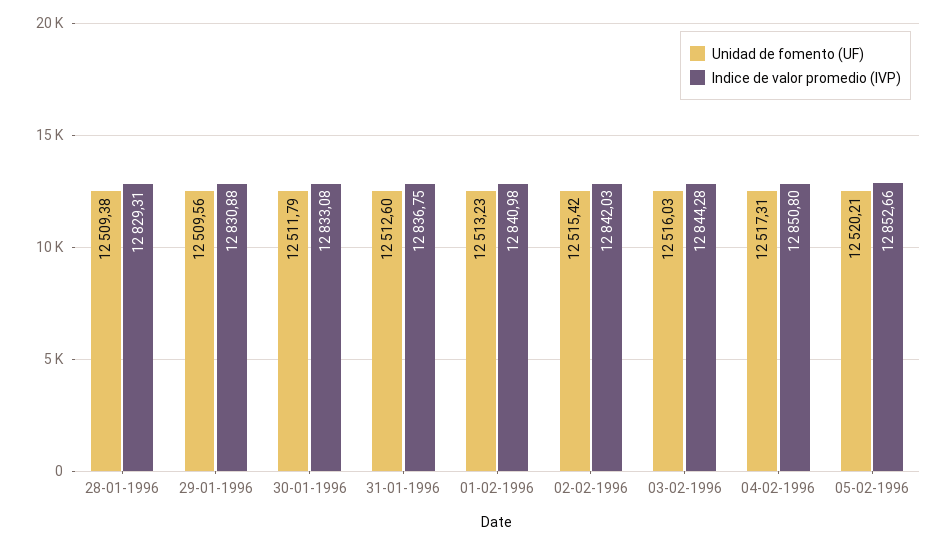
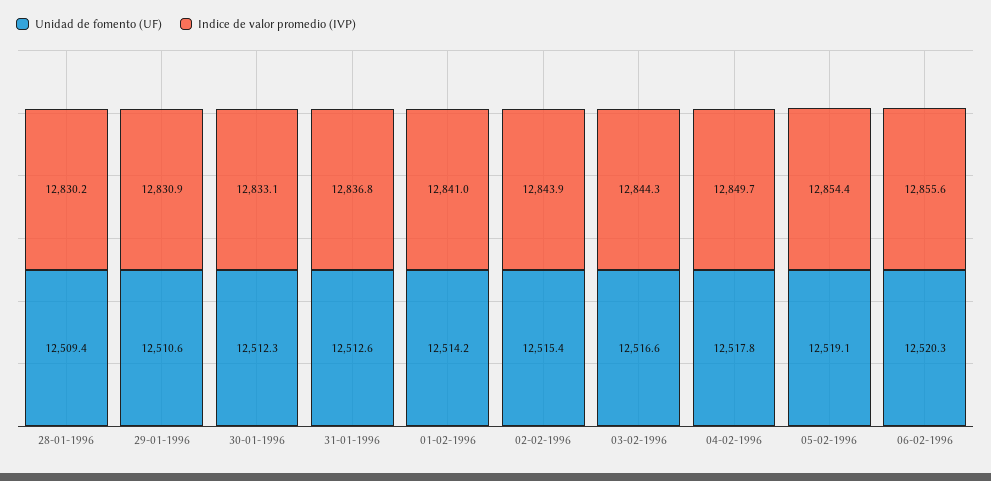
Indice de valor promedio (IVP), 28-01-1996: 12829.31 -> 12830.2
Unidad de fomento (UF), 29-01-1996: 12509.56 -> 12510.6
Unidad de fomento (UF), 30-01-1996: 12511.79 -> 12512.3
Unidad de fomento (UF), 01-02-1996: 12513.23 -> 12514.2
Indice de valor promedio (IVP), 02-02-1996: 12842.03 -> 12843.9
Unidad de fomento (UF), 03-02-1996: 12516.03 -> 12516.6
Unidad de fomento (UF), 04-02-1996: 12517.31 -> 12517.8
Indice de valor promedio (IVP), 04-02-1996: 12850.8 -> 12849.7
Unidad de fomento (UF), 05-02-1996: 12520.21 -> 12519.1
Indice de valor promedio (IVP), 05-02-1996: 12852.66 -> 12854.4
Unidad de fomento (UF), 06-02-1996: none -> 12520.3
Indice de valor promedio (IVP), 06-02-1996: none -> 12855.6

